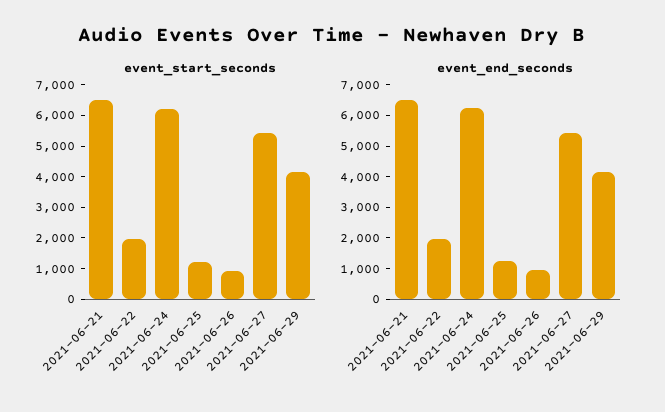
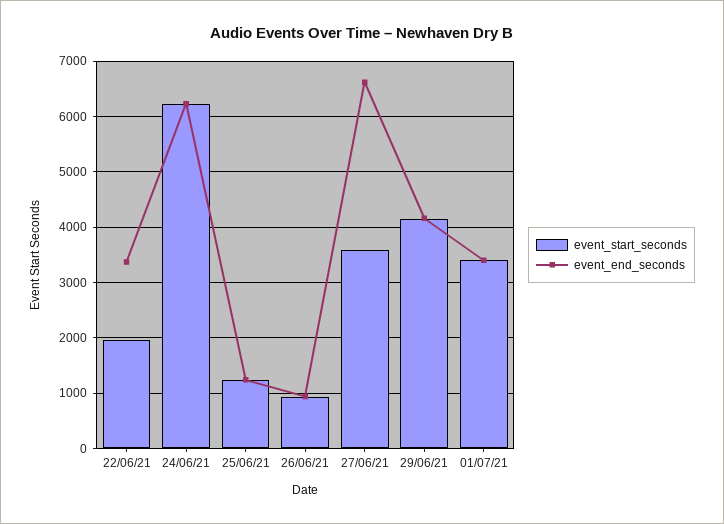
event_start_seconds, 2021-06-21: 6500 -> none
event_start_seconds, 2021-06-27: 5500 -> 3600
event_end_seconds, 2021-06-21: 6500 -> none
event_end_seconds, 2021-06-22: 2000 -> 3400
event_end_seconds, 2021-06-27: 5500 -> 6600
event_start_seconds, 01/07/21: none -> 3400
event_end_seconds, 01/07/21: none -> 3400

